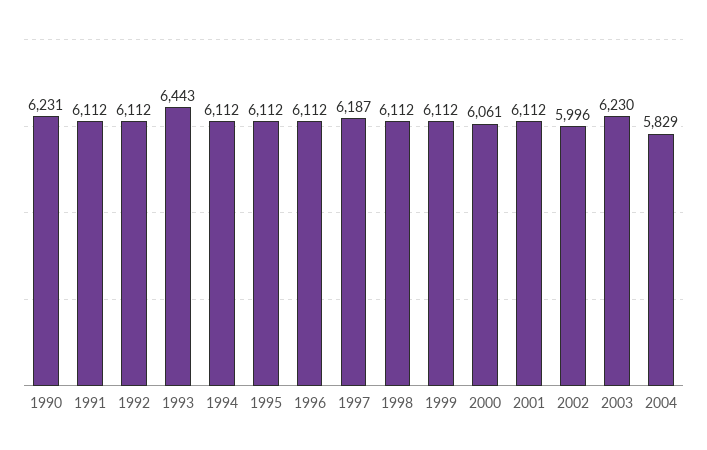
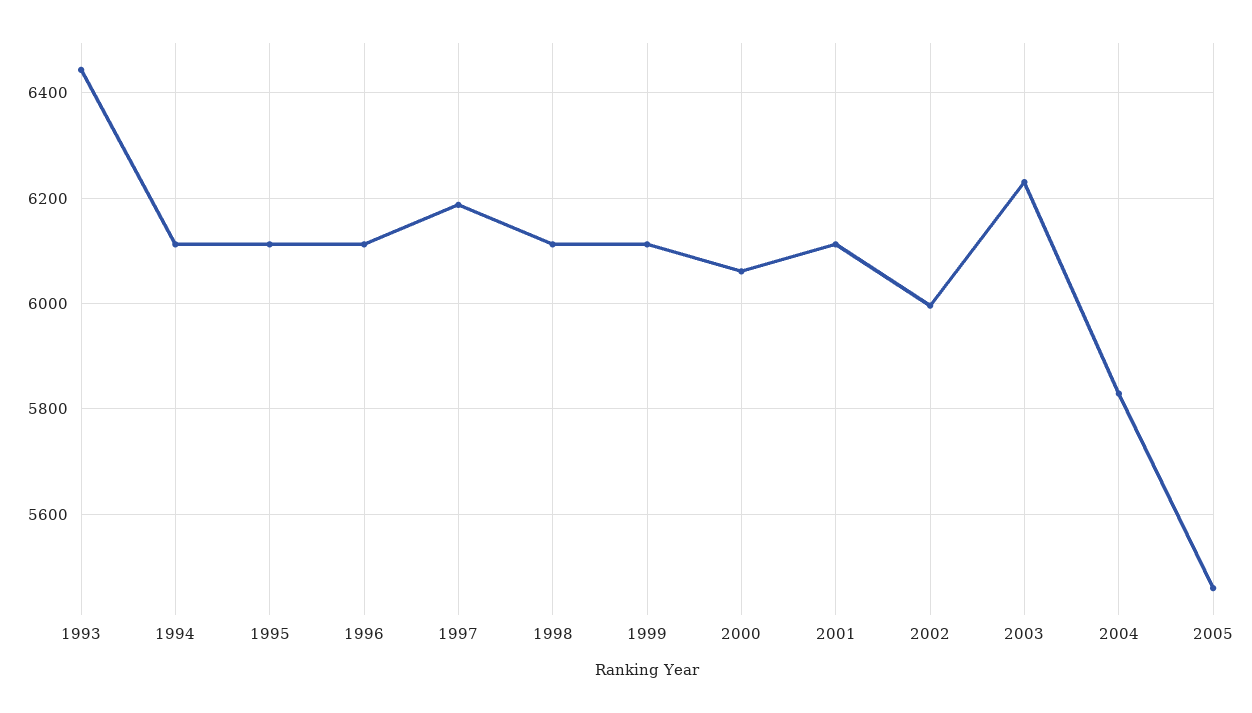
1990: 6231 -> none
1991: 6112 -> none
1992: 6112 -> none
2005: none -> 5460

